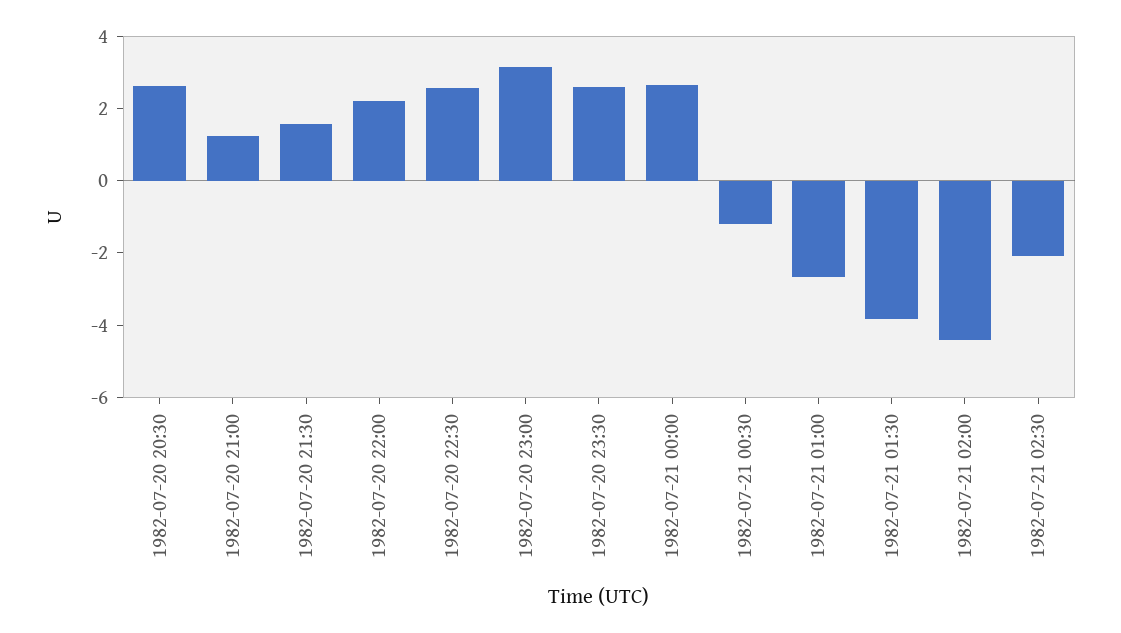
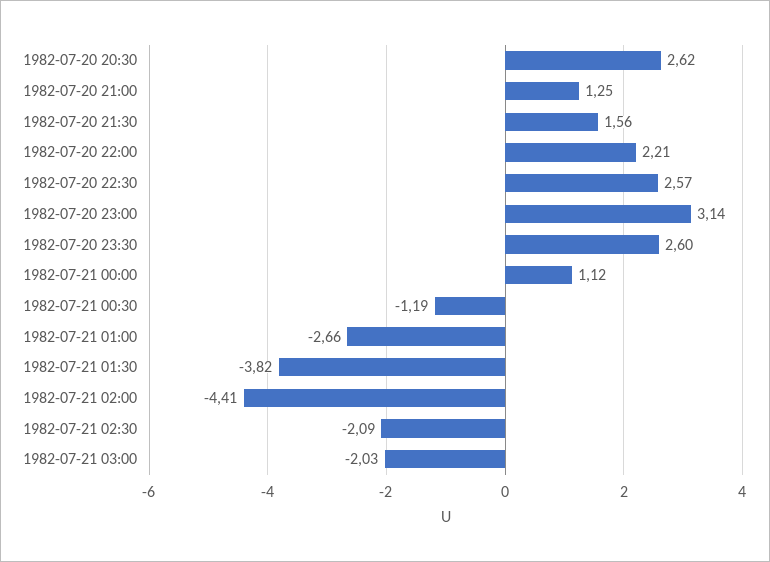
1982-07-21 00:00: 2.5 -> 1.12
1982-07-21 03:00: none -> -2.03

